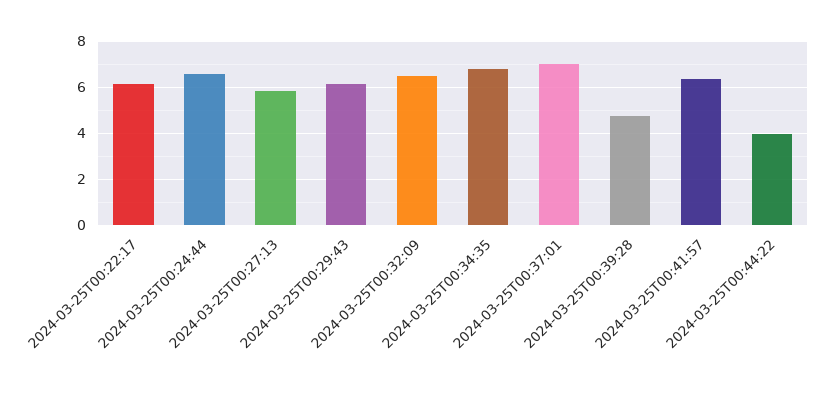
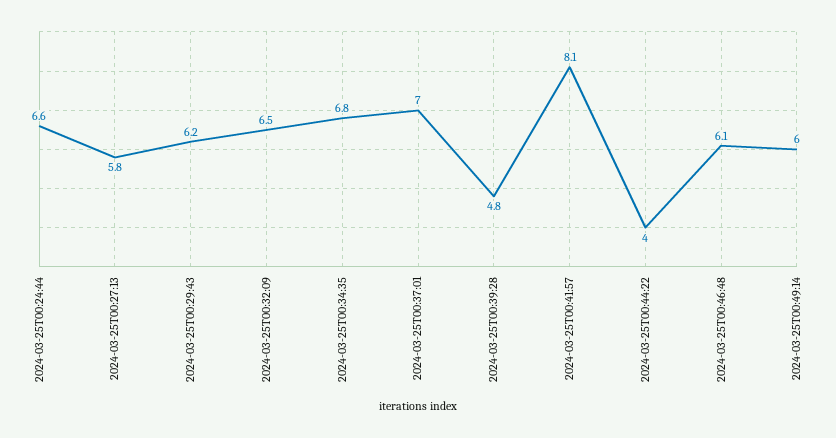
2024-03-25T00:22:17: 6 -> none
2024-03-25T00:41:57: 6.5 -> 8.1
2024-03-25T00:46:48: none -> 6.1
2024-03-25T00:49:14: none -> 6

